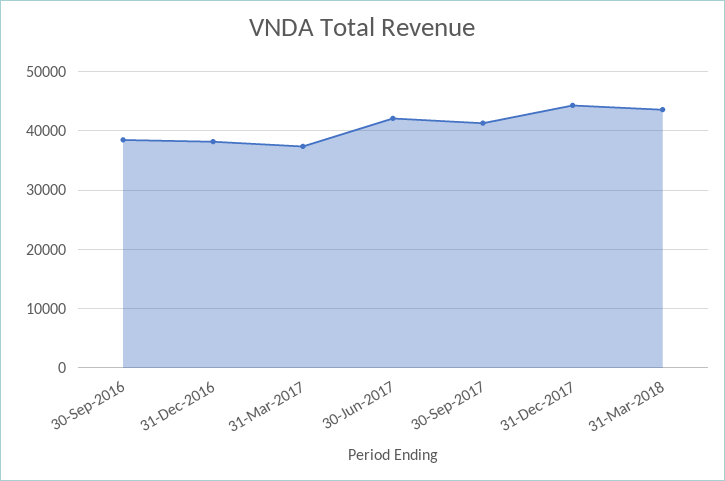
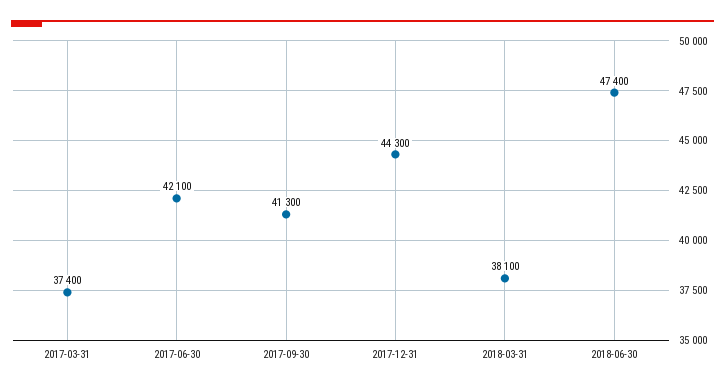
30-Sep-2016: 38000 -> none
31-Dec-2016: 38000 -> none
31-Mar-2018: 44000 -> 38100
2018-06-30: none -> 47400

